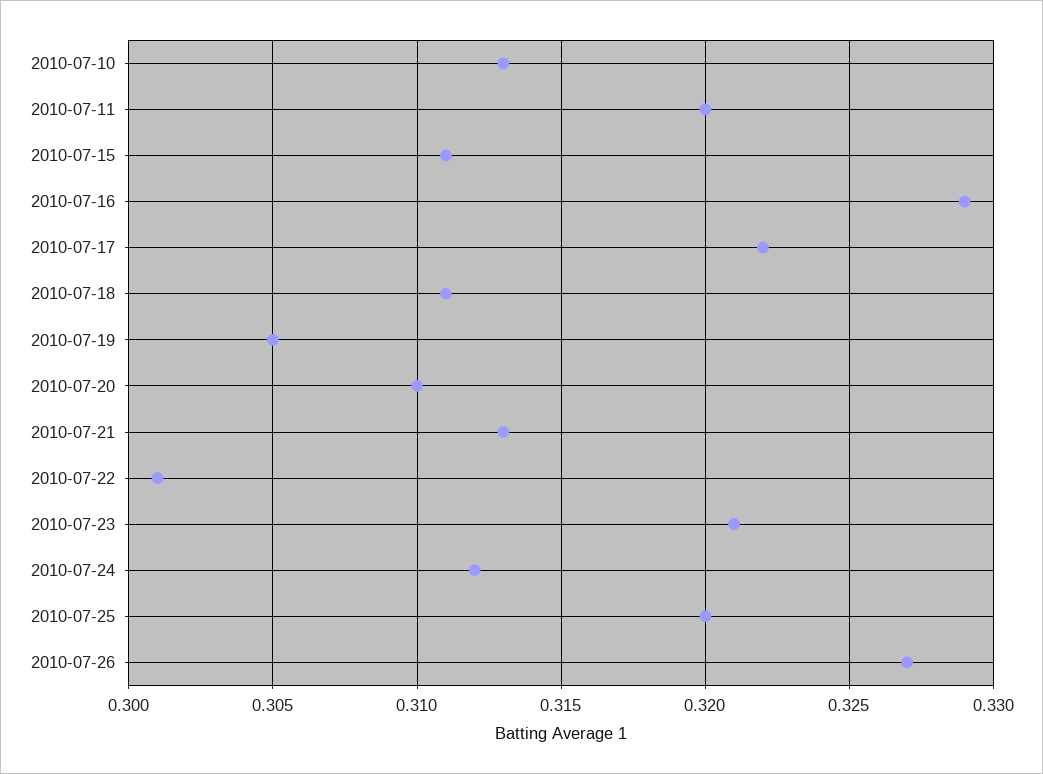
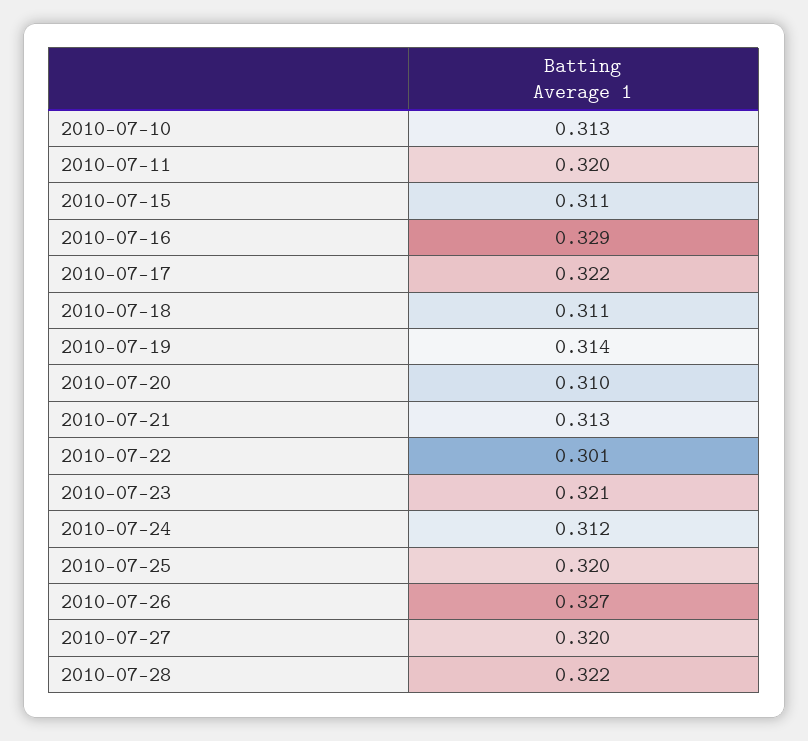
2010-07-19: 0.305 -> 0.314
2010-07-27: none -> 0.32
2010-07-28: none -> 0.322

